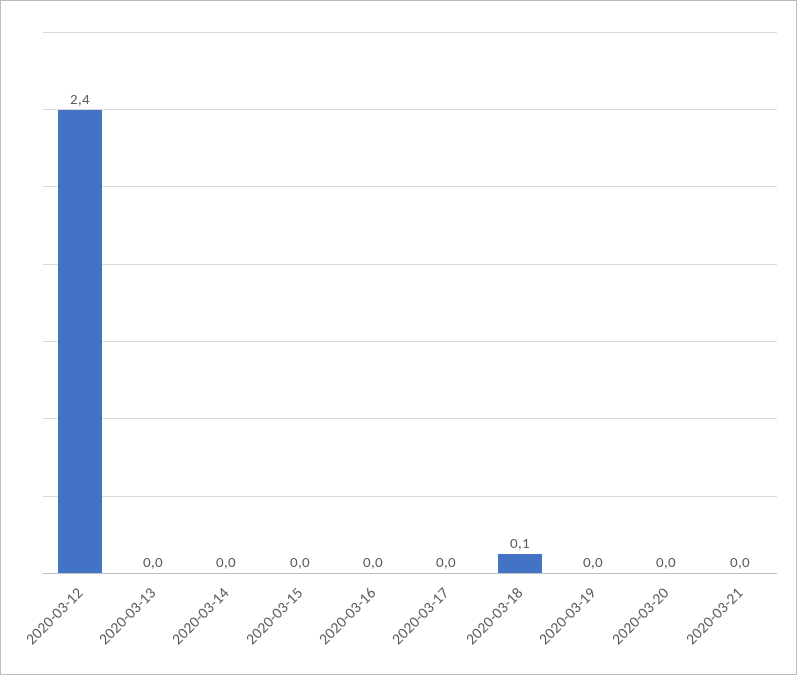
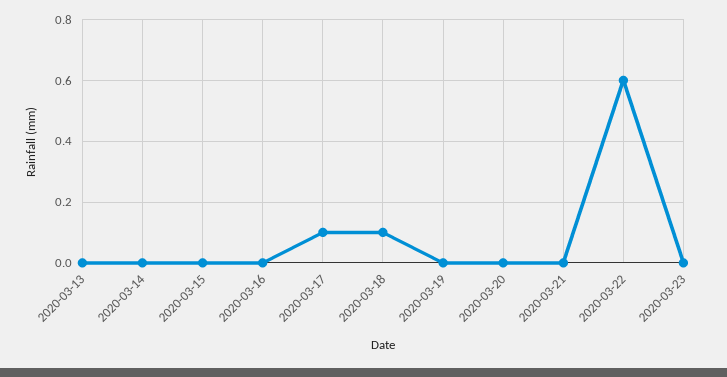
2020-03-12: 2.4 -> none
2020-03-17: 0 -> 0.1
2020-03-22: none -> 0.6
2020-03-23: none -> 0

